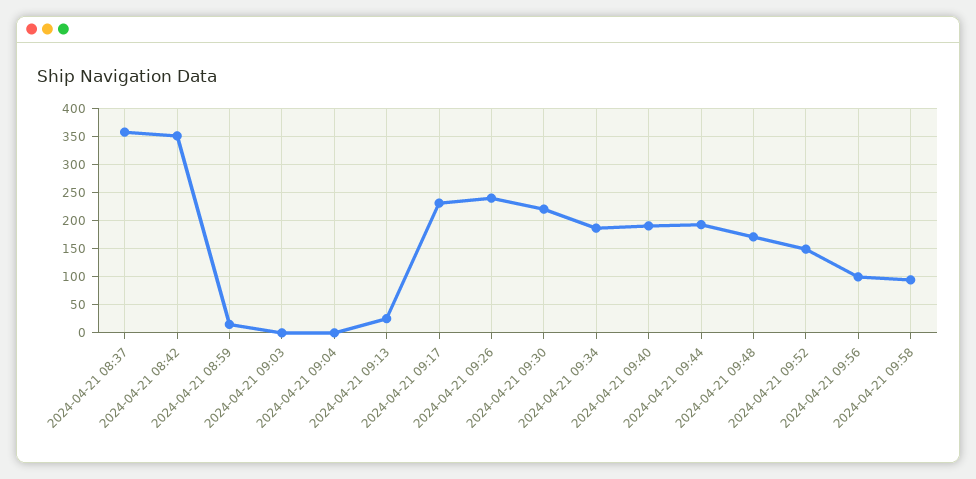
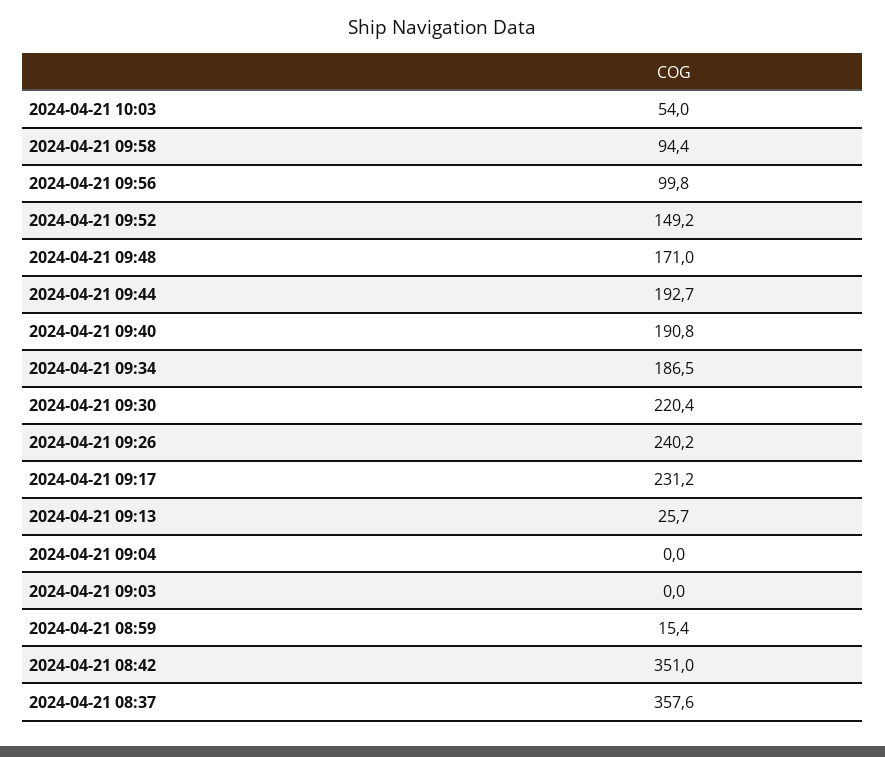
2024-04-21 10:03: none -> 54

